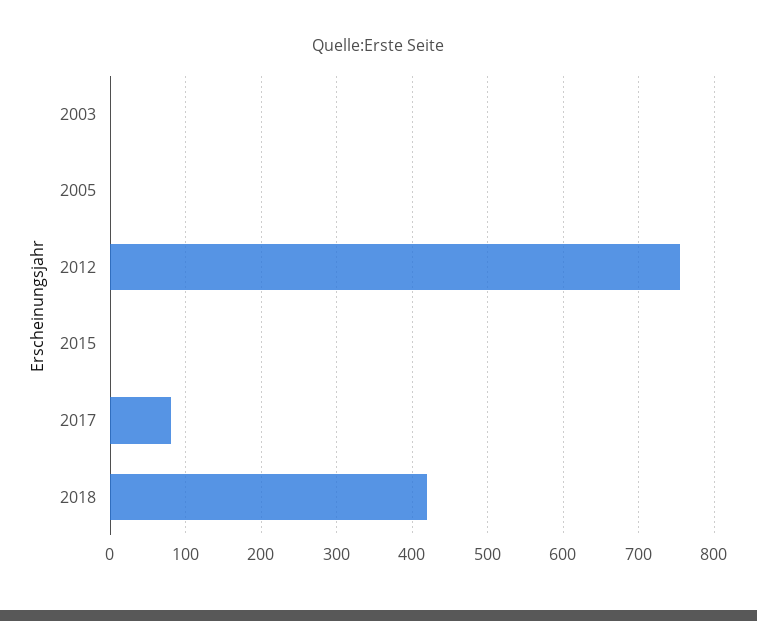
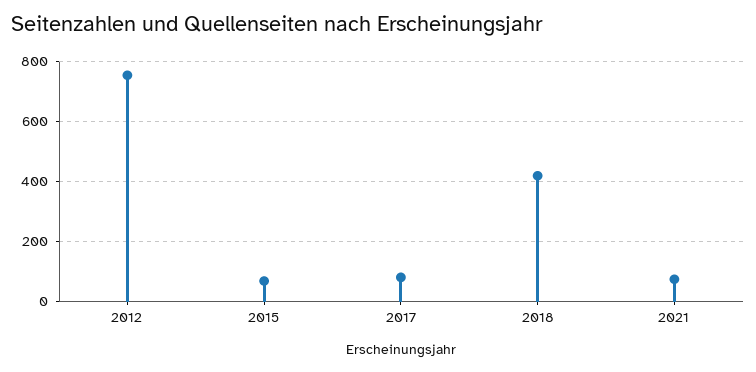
2003: 0 -> none
2005: 0 -> none
2015: 0 -> 75
2021: none -> 75

